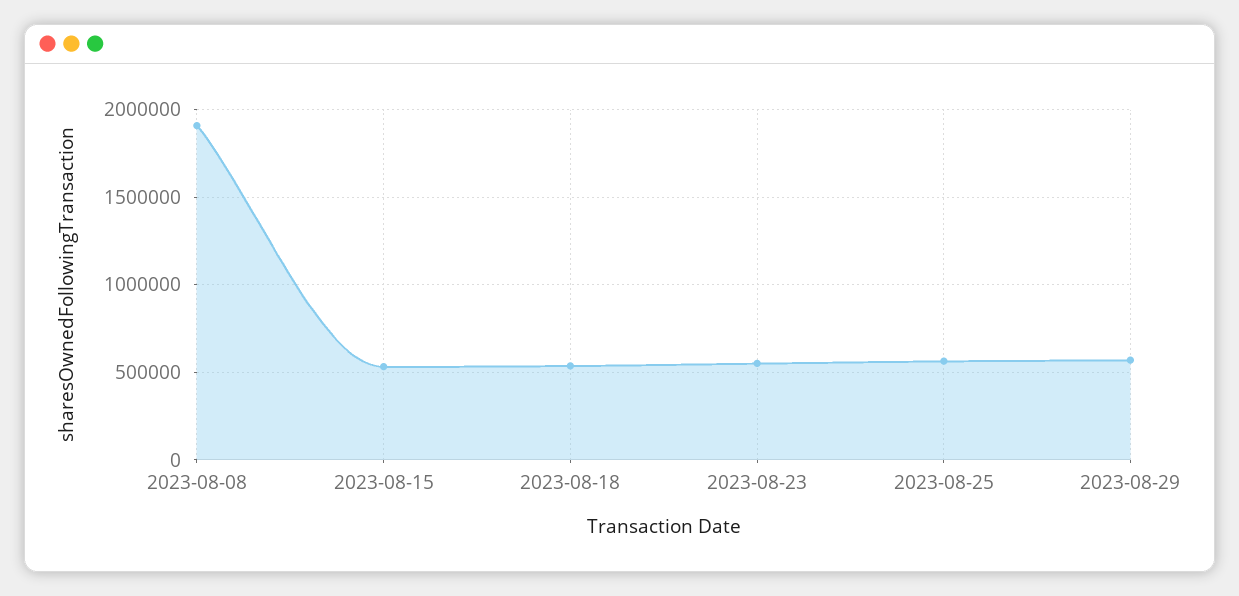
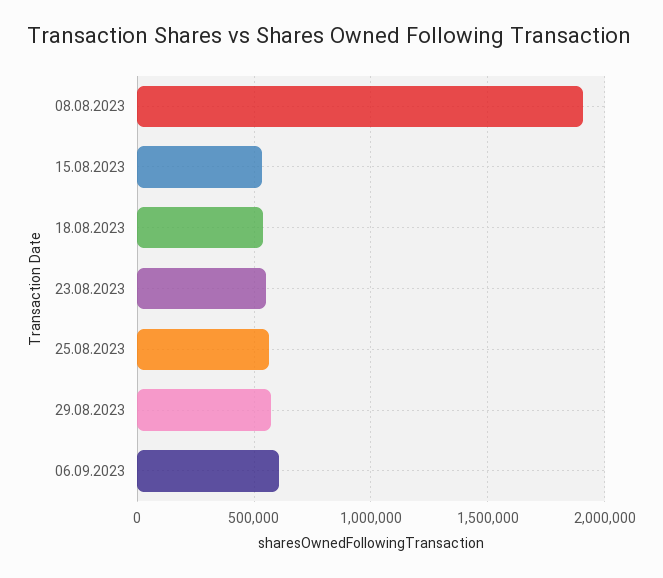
06.09.2023: none -> 600000

